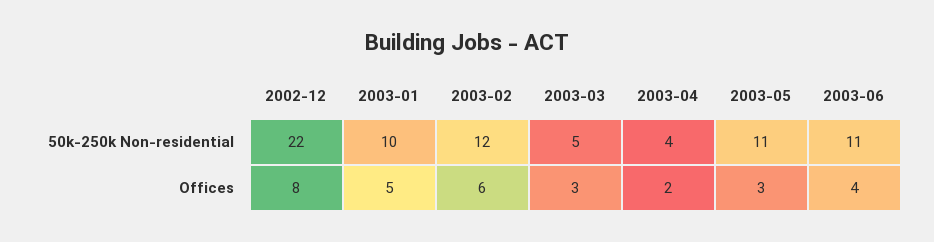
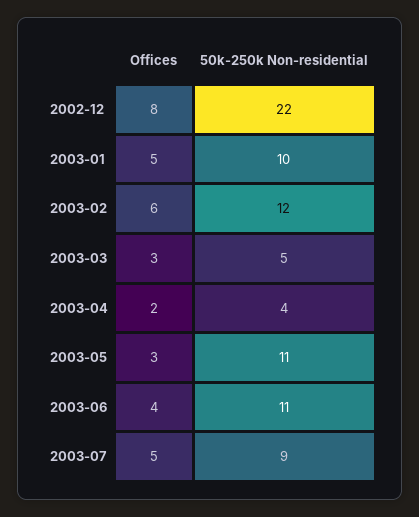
2003-07, Offices: none -> 5
2003-07, 50k-250k Non-residential: none -> 9

